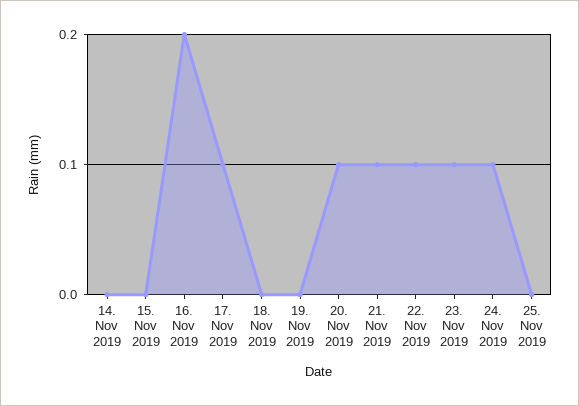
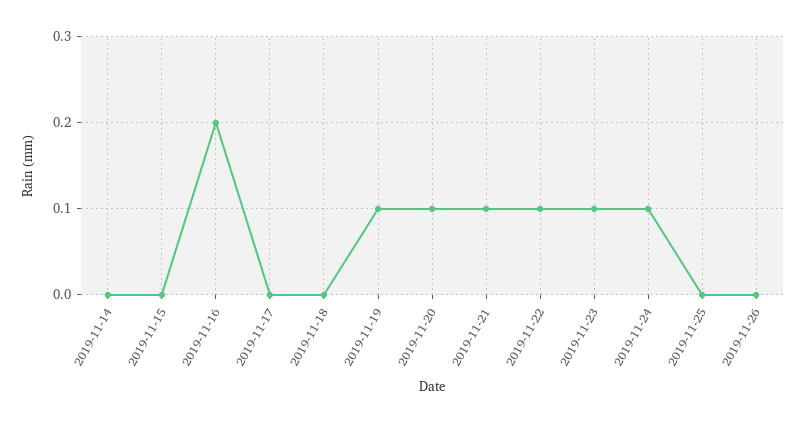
17. Nov 2019: 0.1 -> 0
19. Nov 2019: 0 -> 0.1
2019-11-26: none -> 0

